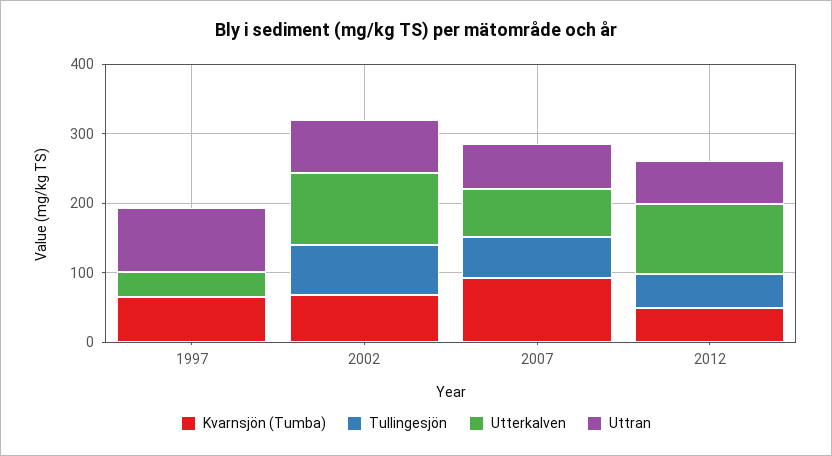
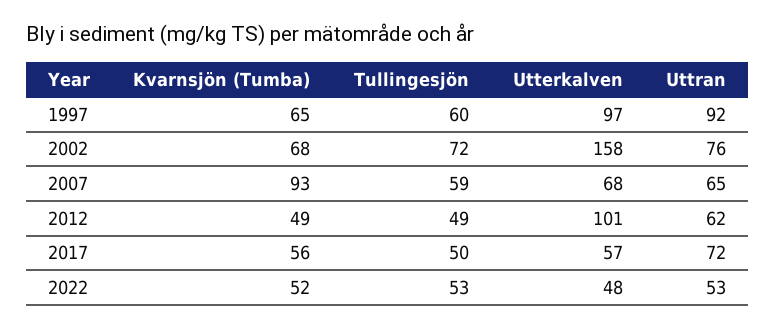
Tullingesjön, 1997: 0 -> 60
Utterkalven, 1997: 40 -> 97
Utterkalven, 2002: 100 -> 158
Kvarnsjön (Tumba), 2017: none -> 56
Tullingesjön, 2017: none -> 50
Utterkalven, 2017: none -> 57
Uttran, 2017: none -> 72
Kvarnsjön (Tumba), 2022: none -> 52
Tullingesjön, 2022: none -> 53
Utterkalven, 2022: none -> 48
Uttran, 2022: none -> 53

